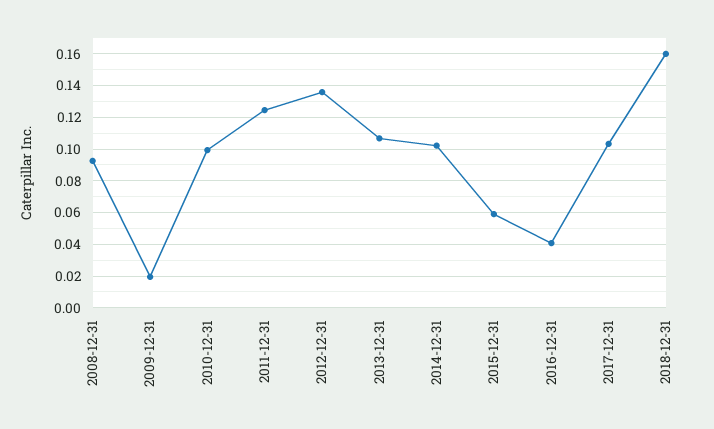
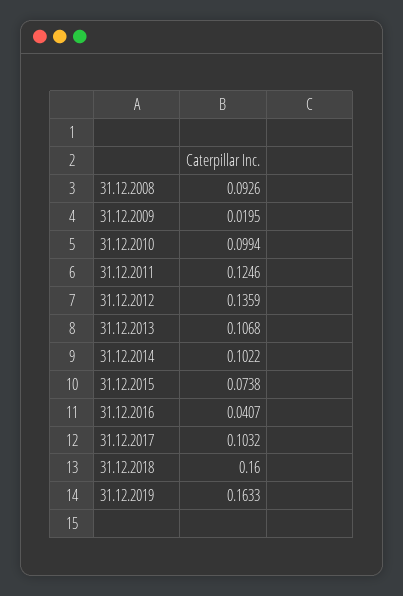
2015-12-31: 0.06 -> 0.0738
31.12.2019: none -> 0.1633

